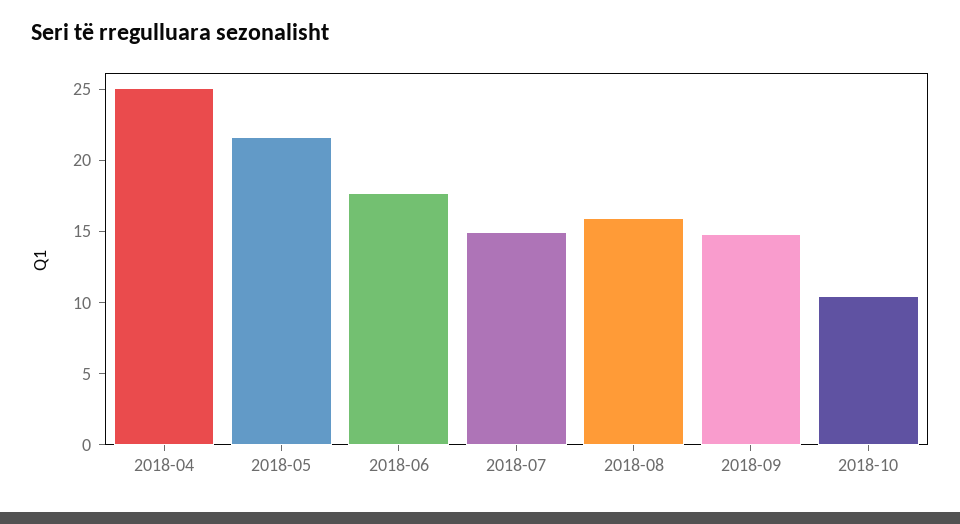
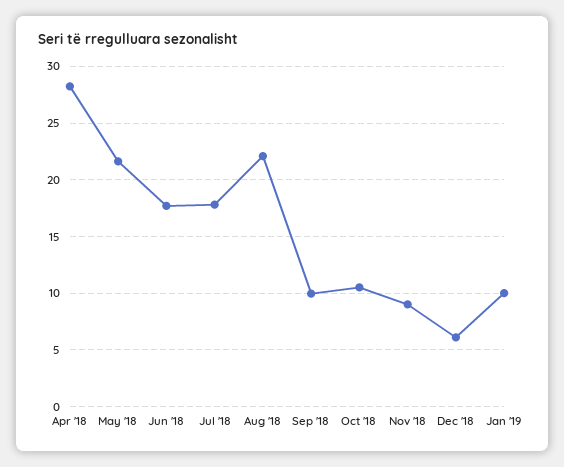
2018-04: 25 -> 28
2018-07: 15 -> 18
2018-08: 16 -> 22
2018-09: 15 -> 10
Nov '18: none -> 9
Dec '18: none -> 6
Jan '19: none -> 10

